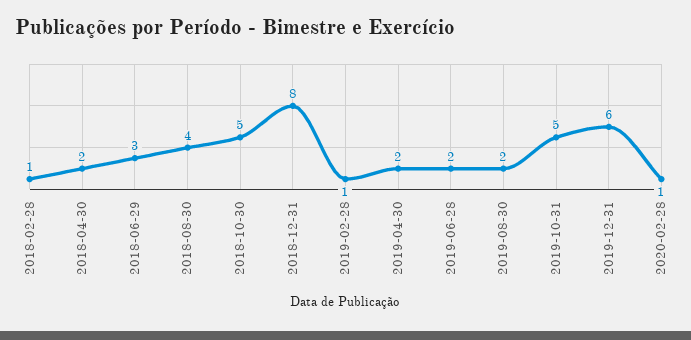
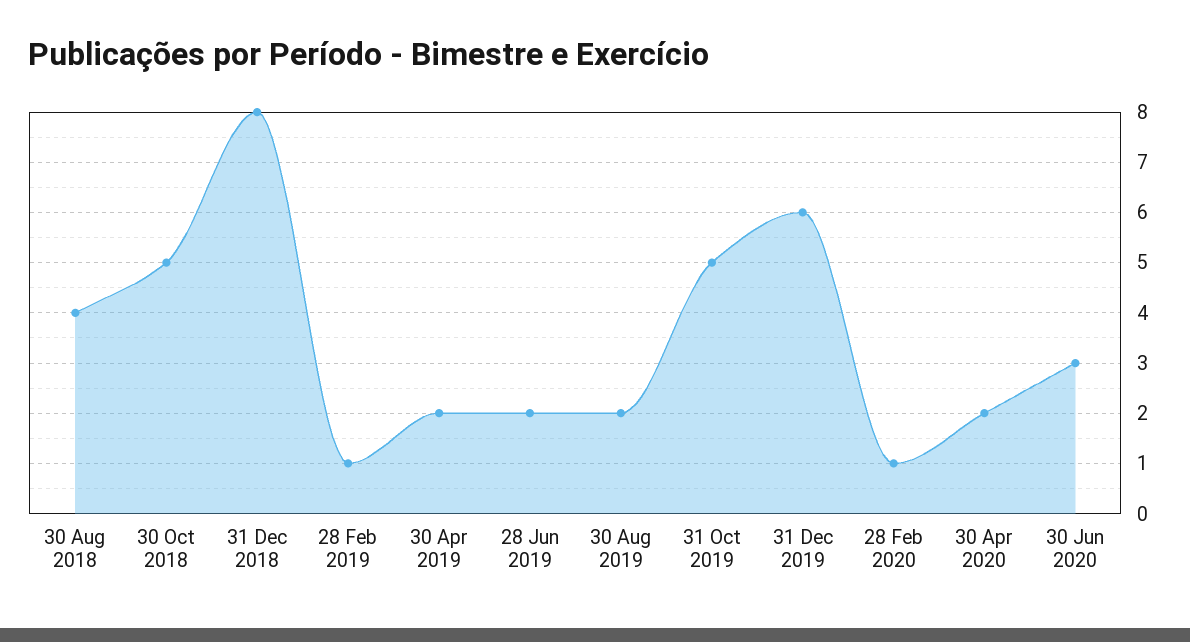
2018-02-28: 1 -> none
2018-04-30: 2 -> none
2018-06-29: 3 -> none
30 Apr 2020: none -> 2
30 Jun 2020: none -> 3

